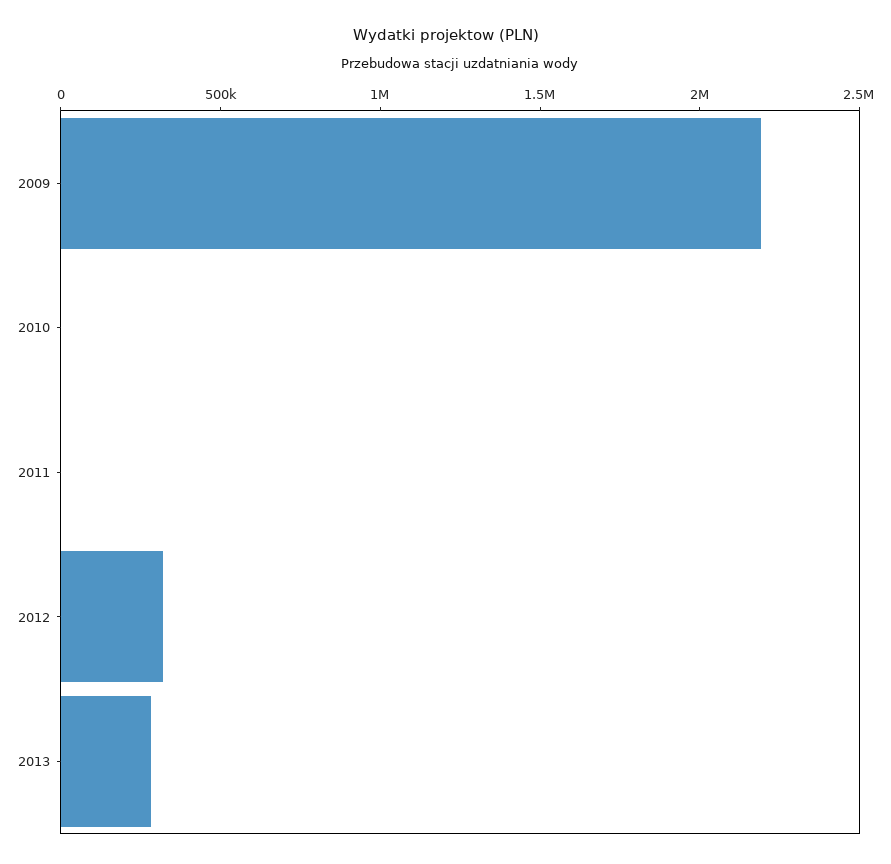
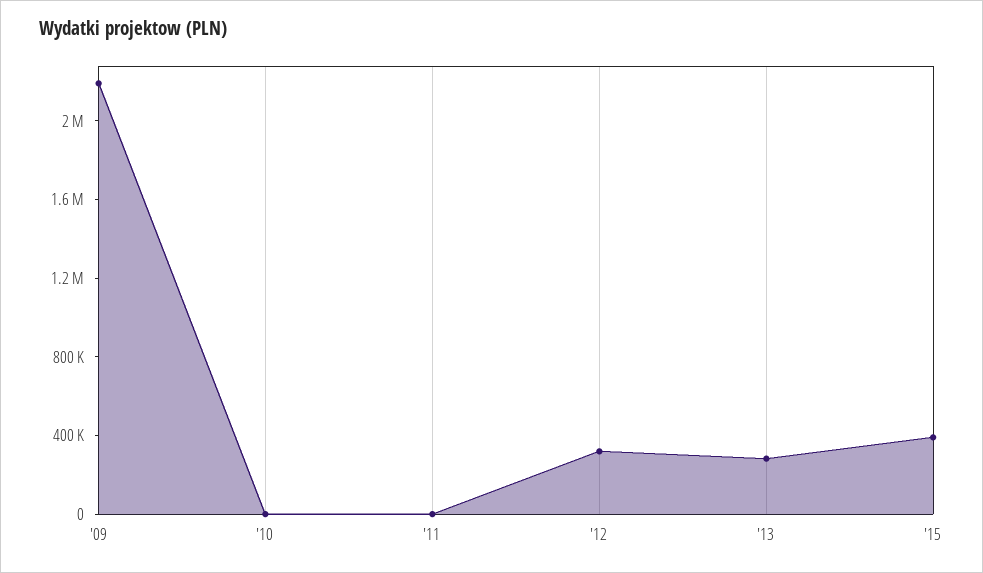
'15: none -> 400000

